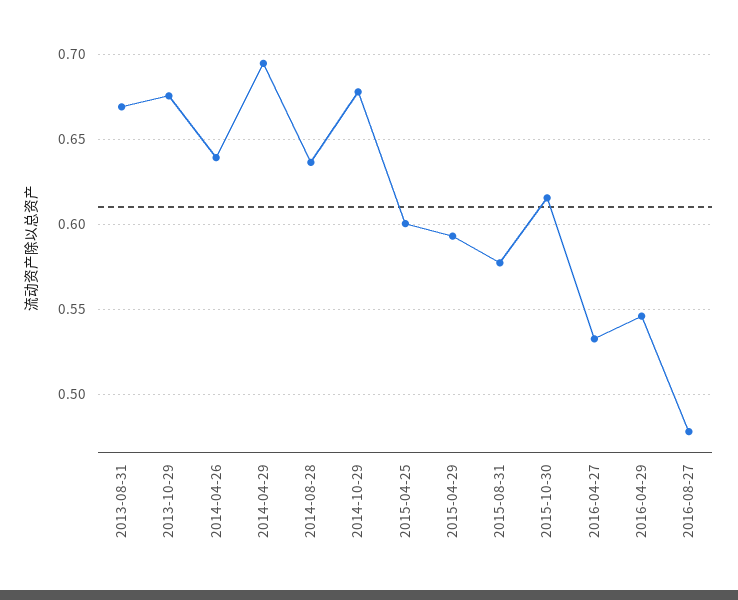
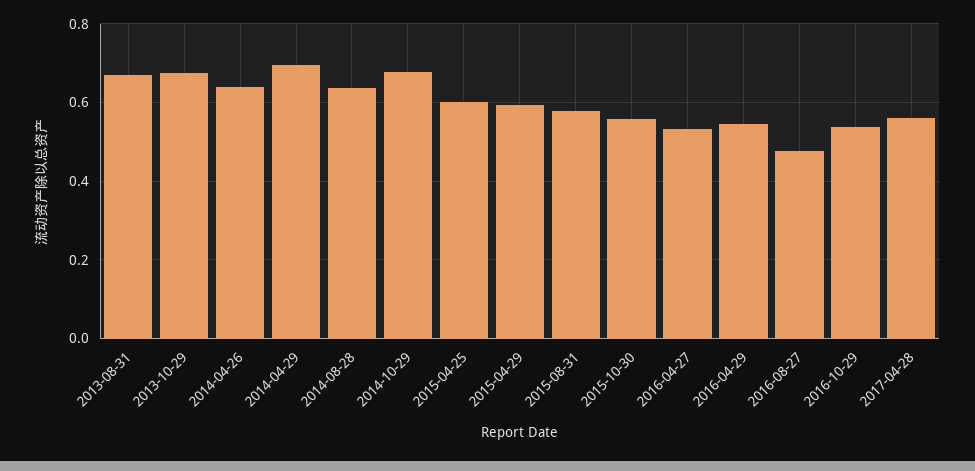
2015-10-30: 0.615 -> 0.56
2016-10-29: none -> 0.54
2017-04-28: none -> 0.56

